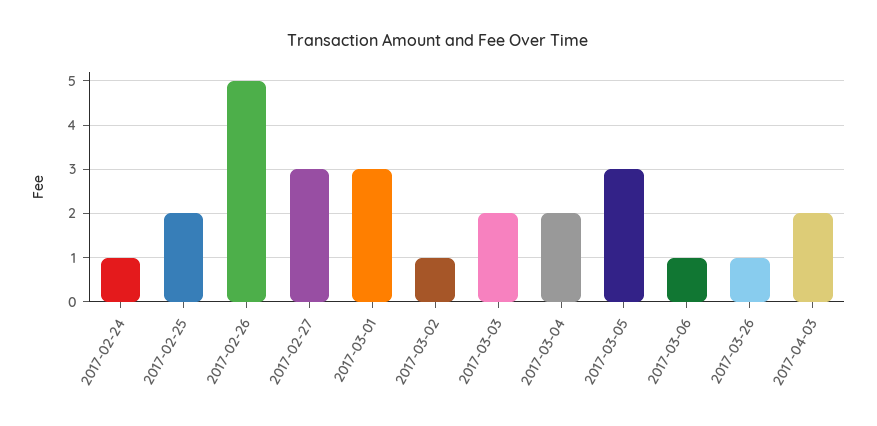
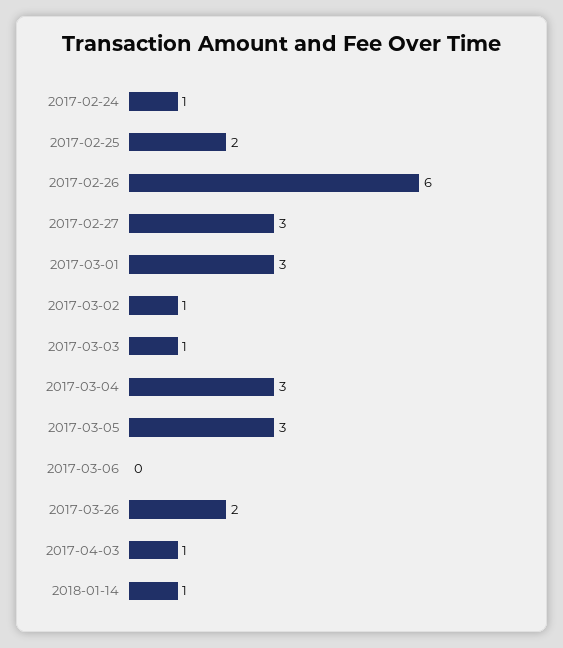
2017-02-26: 5 -> 6
2017-03-03: 2 -> 1
2017-03-04: 2 -> 3
2017-03-06: 1 -> 0
2017-03-26: 1 -> 2
2017-04-03: 2 -> 1
2018-01-14: none -> 1

